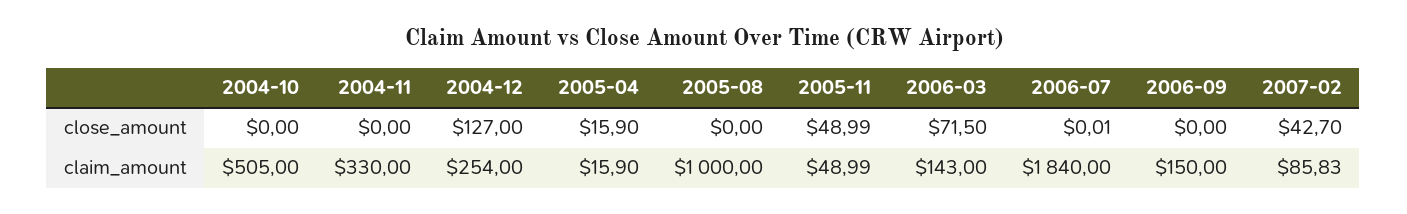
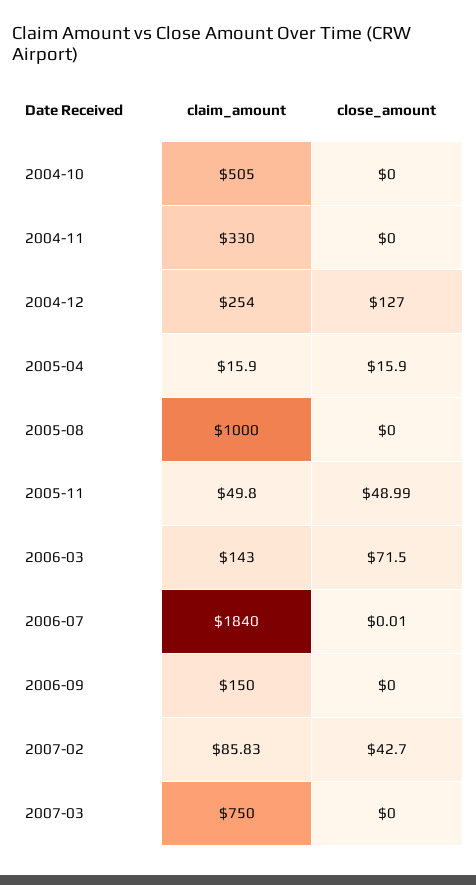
2005-11, claim_amount: 48.99 -> 49.8
2007-03, claim_amount: none -> 750
2007-03, close_amount: none -> 0

